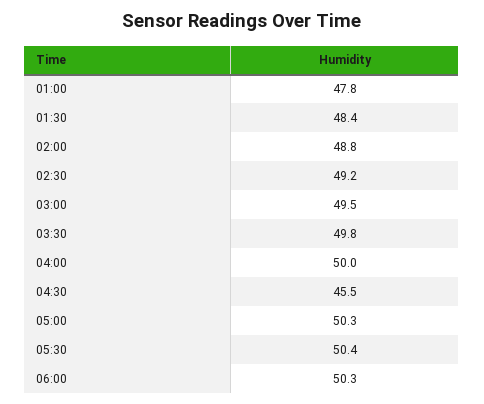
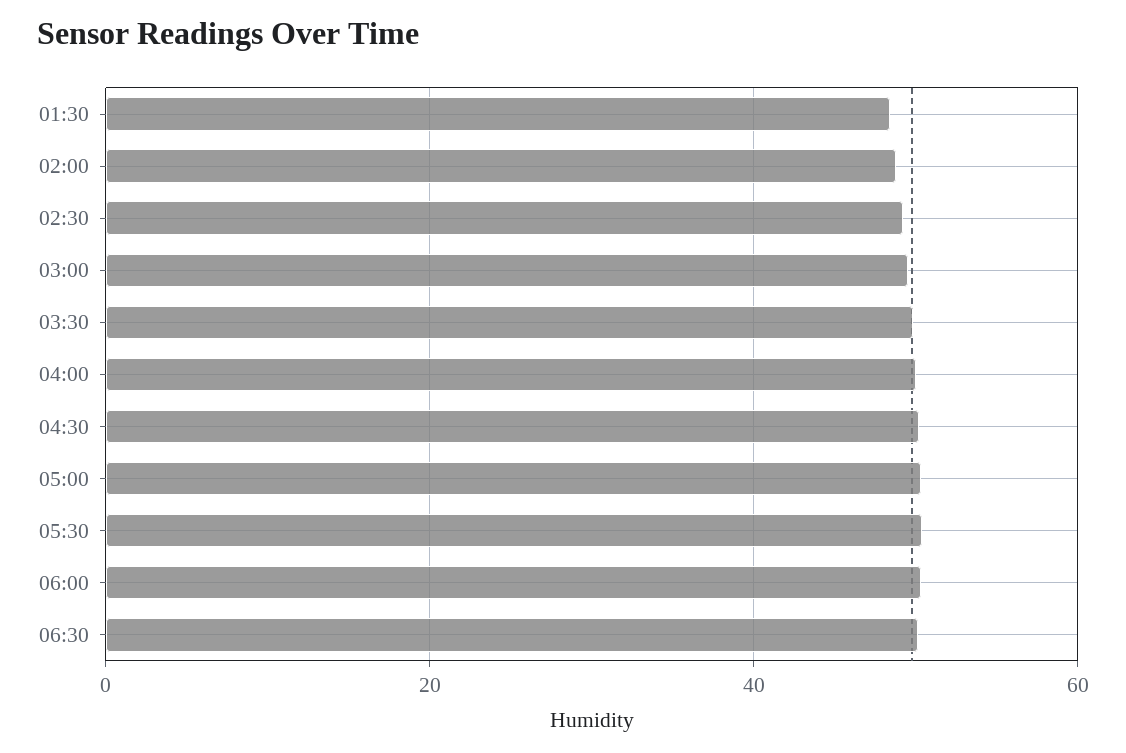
01:00: 47.8 -> none
04:30: 45.5 -> 50
06:30: none -> 50

